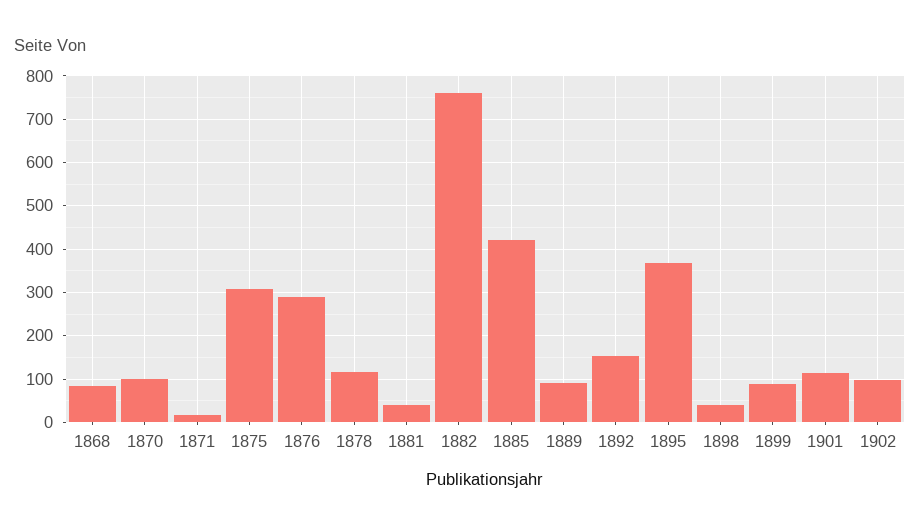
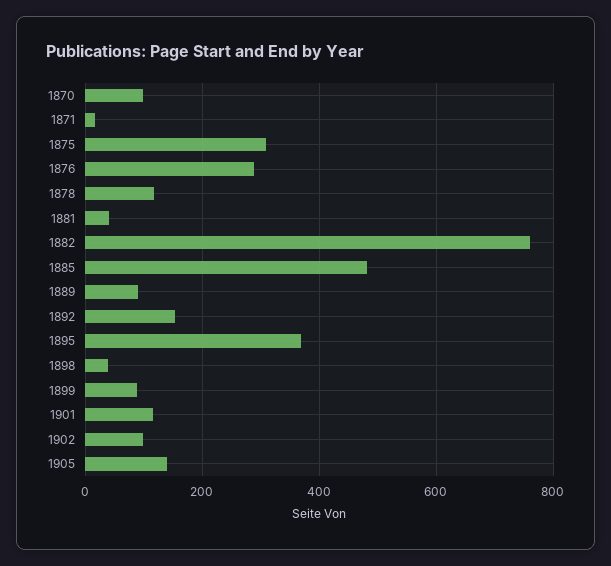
1868: 80 -> none
1885: 420 -> 480
1905: none -> 140

